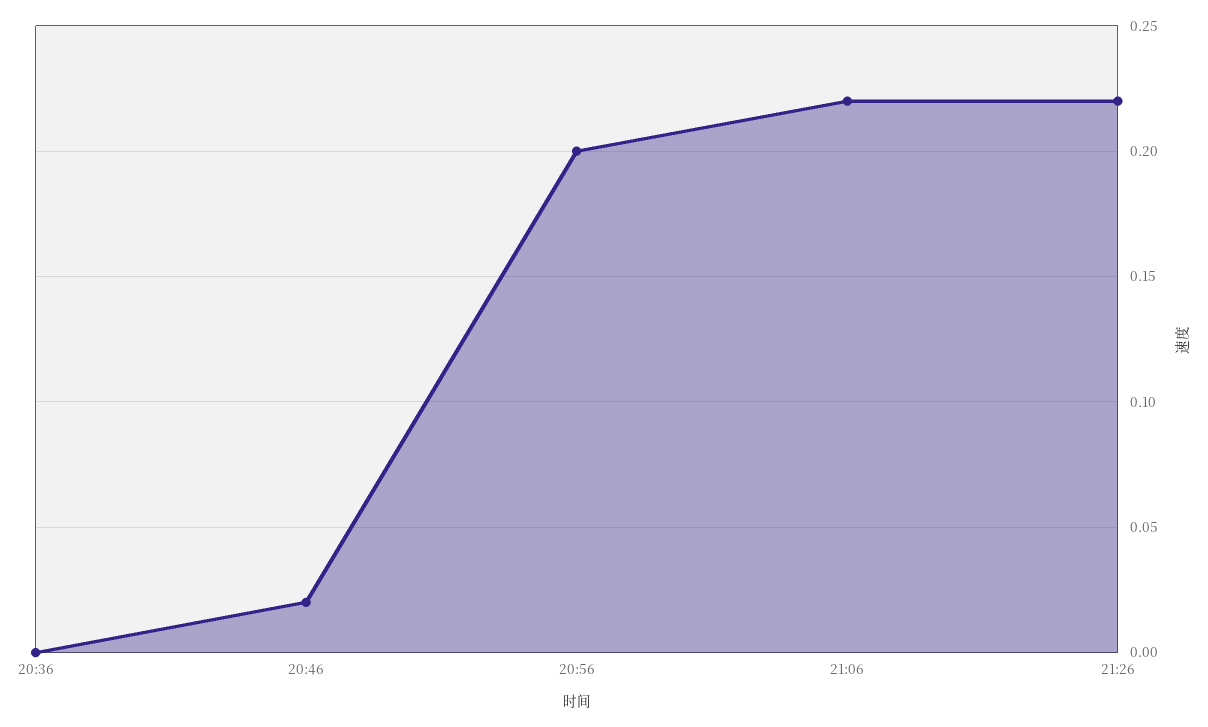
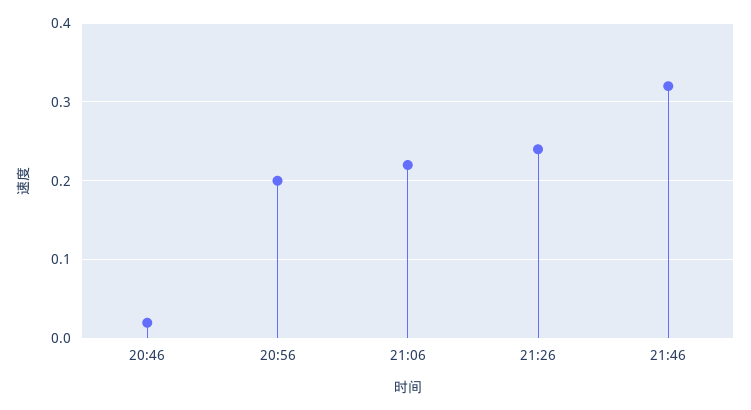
20:36: 0 -> none
21:26: 0.22 -> 0.24
21:46: none -> 0.32

